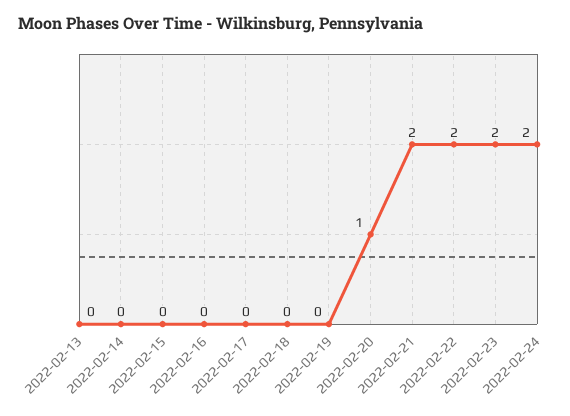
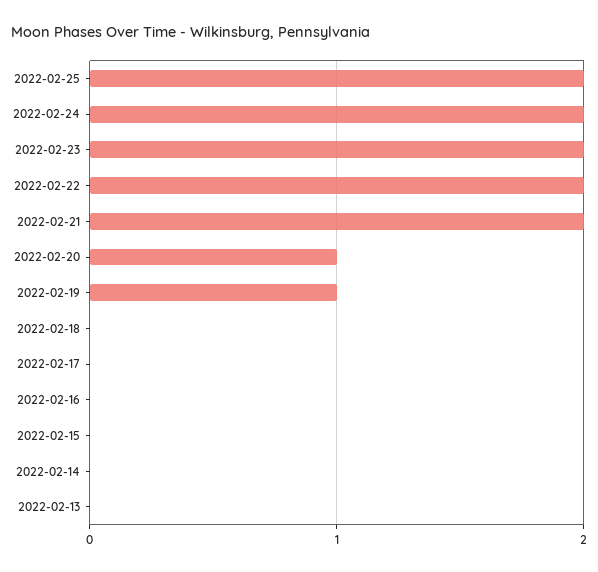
2022-02-19: 0 -> 1
2022-02-25: none -> 2

